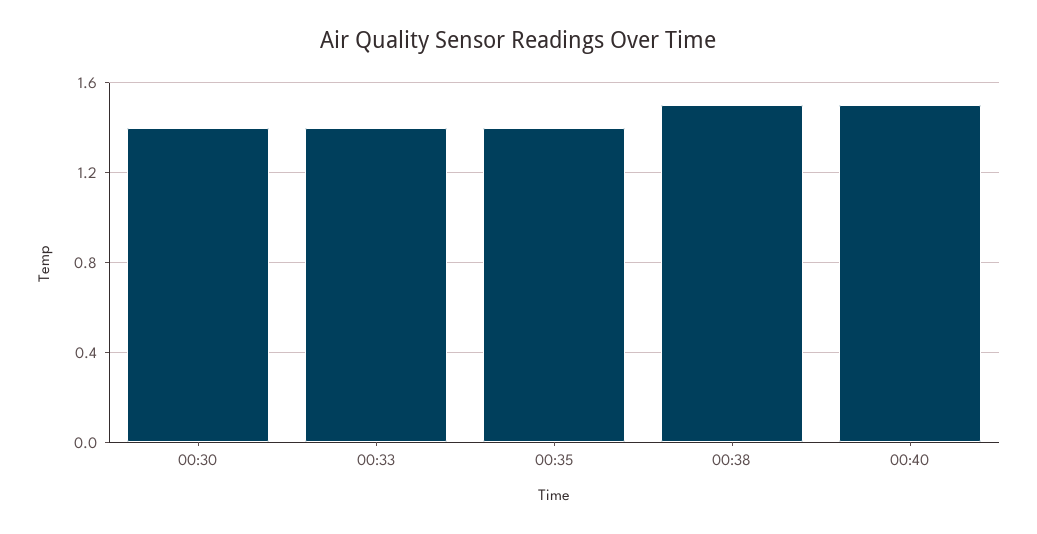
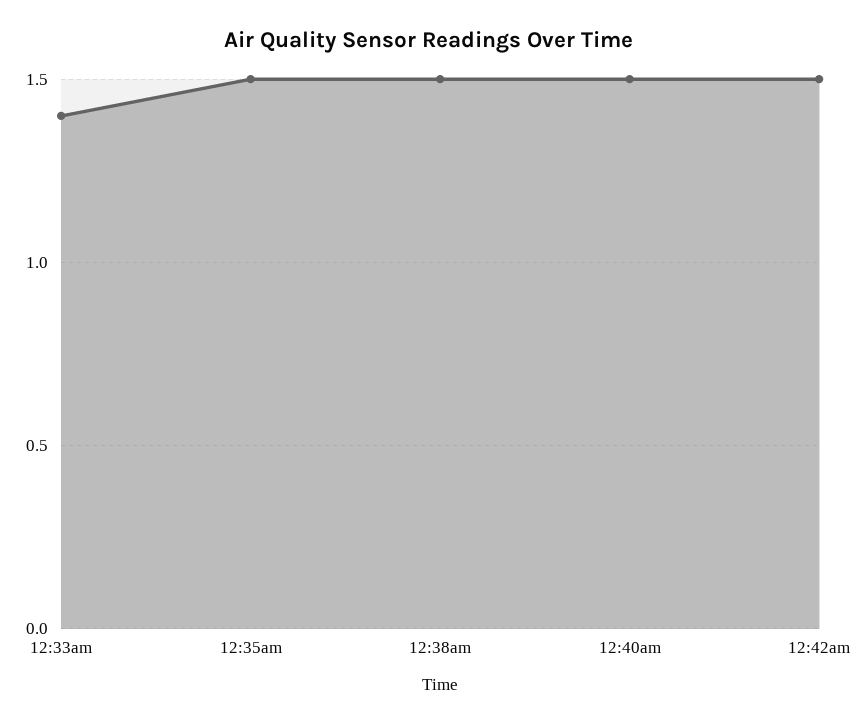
00:30: 1.4 -> none
00:35: 1.4 -> 1.5
12:42am: none -> 1.5

